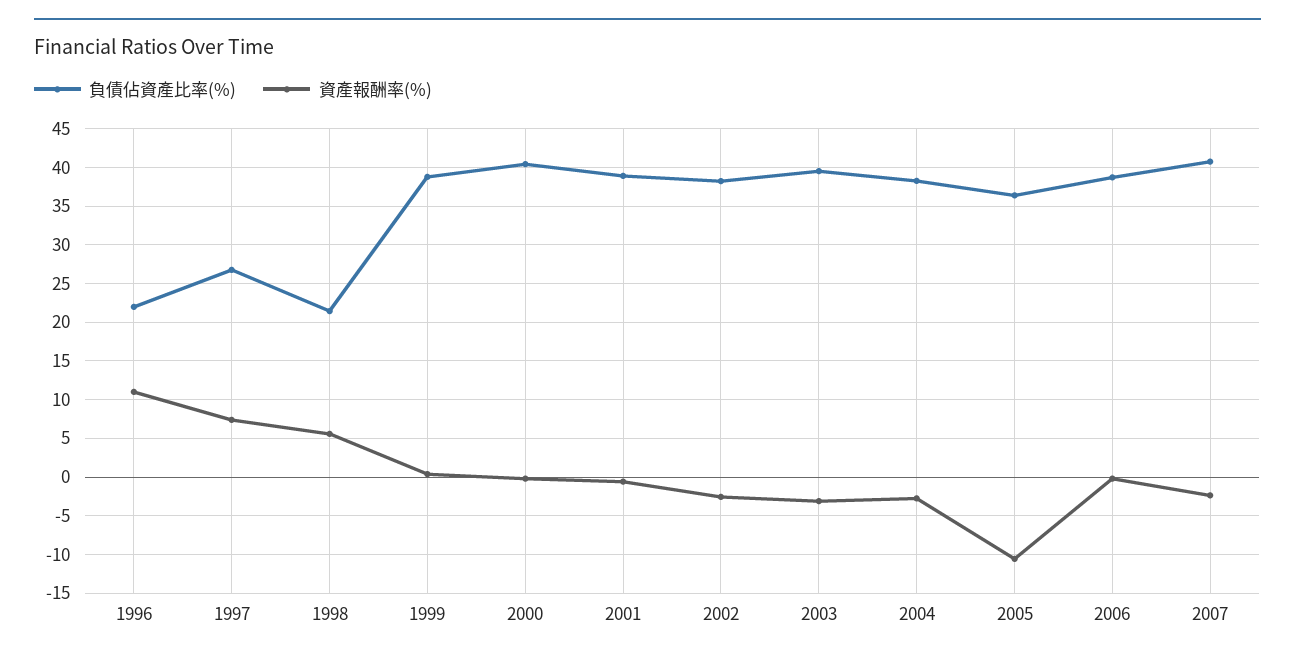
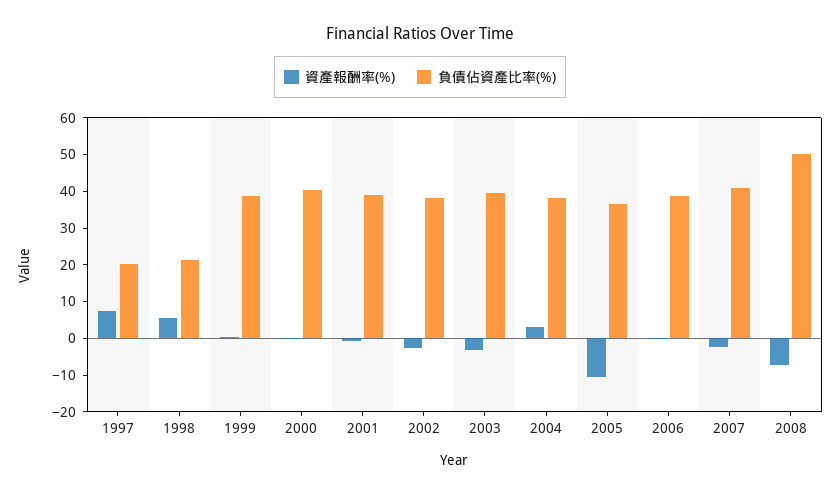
負債佔資產比率(%), 1996: 22 -> none
資產報酬率(%), 1996: 11 -> none
負債佔資產比率(%), 1997: 27 -> 20
資產報酬率(%), 2004: -3 -> 2.5
資產報酬率(%), 2008: none -> -7.5
負債佔資產比率(%), 2008: none -> 50

